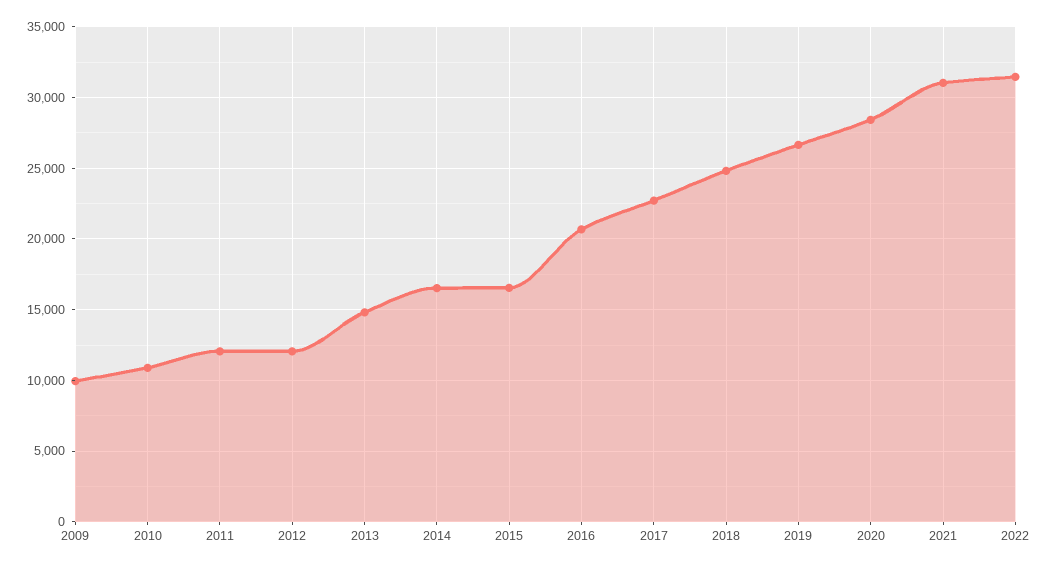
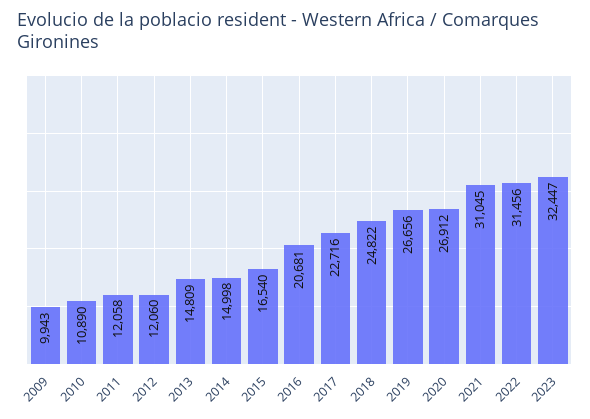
2014: 16500 -> 14998
2020: 28500 -> 26912
2023: none -> 32447

